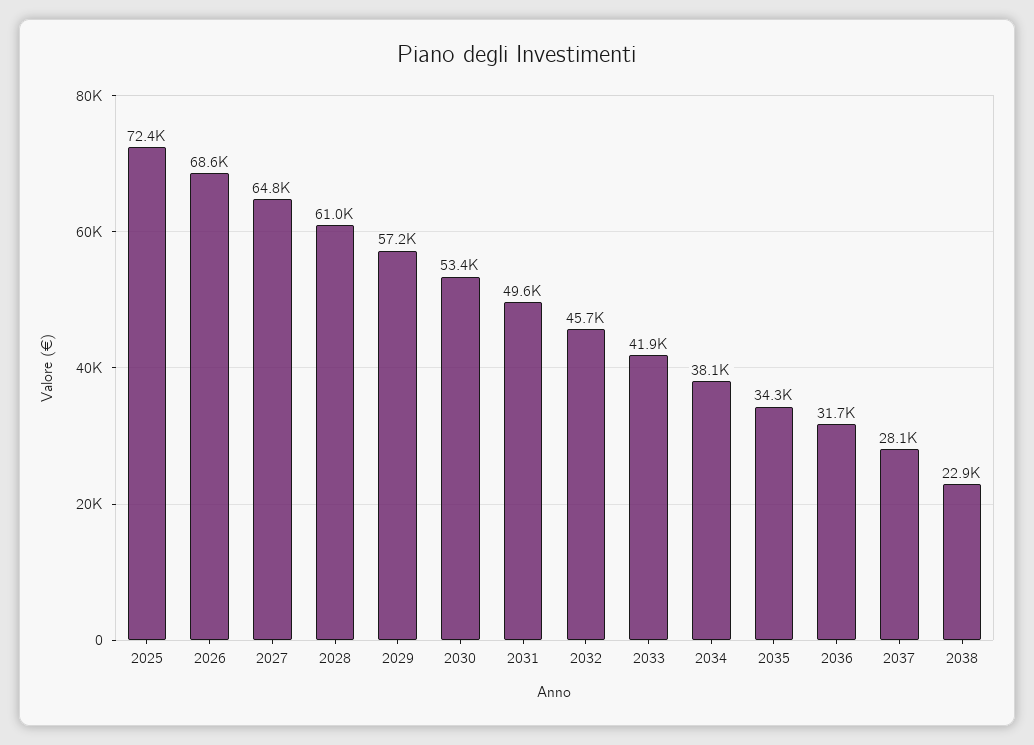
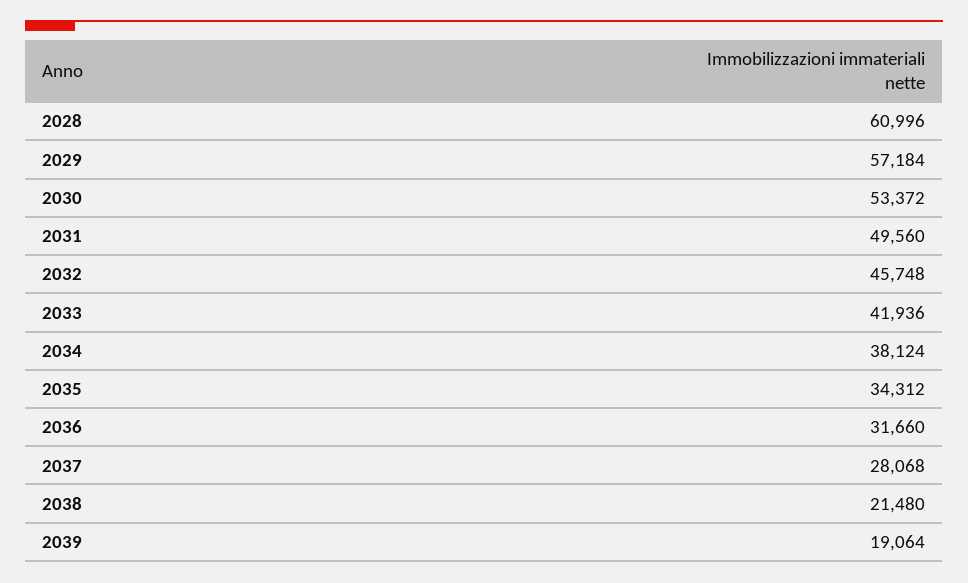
2025: 72400 -> none
2026: 68600 -> none
2027: 64800 -> none
2038: 22900 -> 21480
2039: none -> 19064

